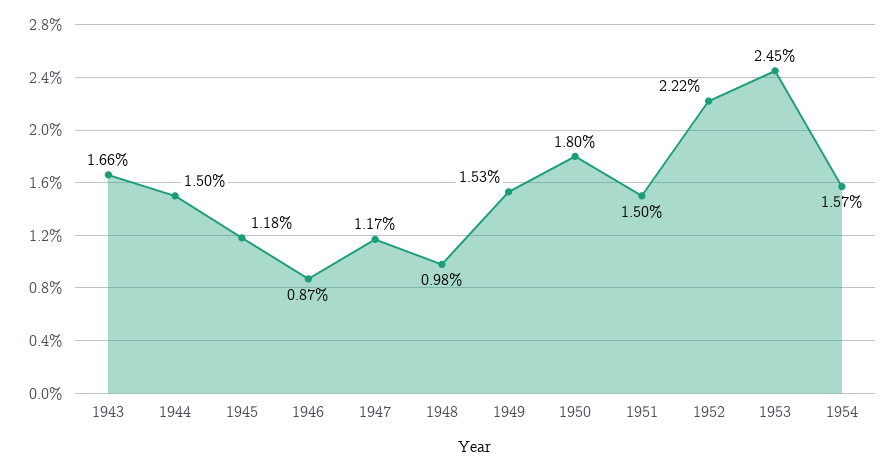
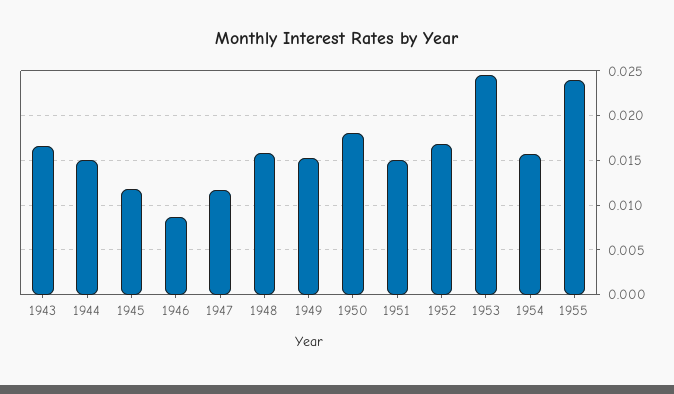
1948: 0.0098 -> 0.016
1952: 0.0222 -> 0.017
1955: none -> 0.024

